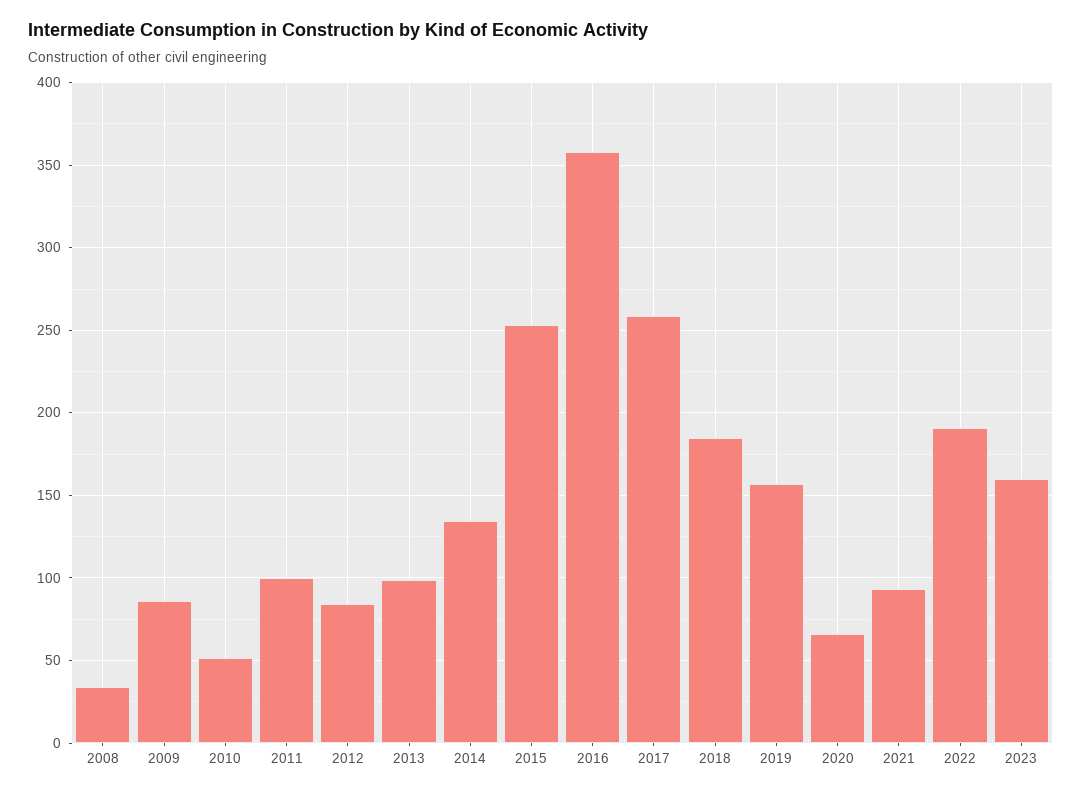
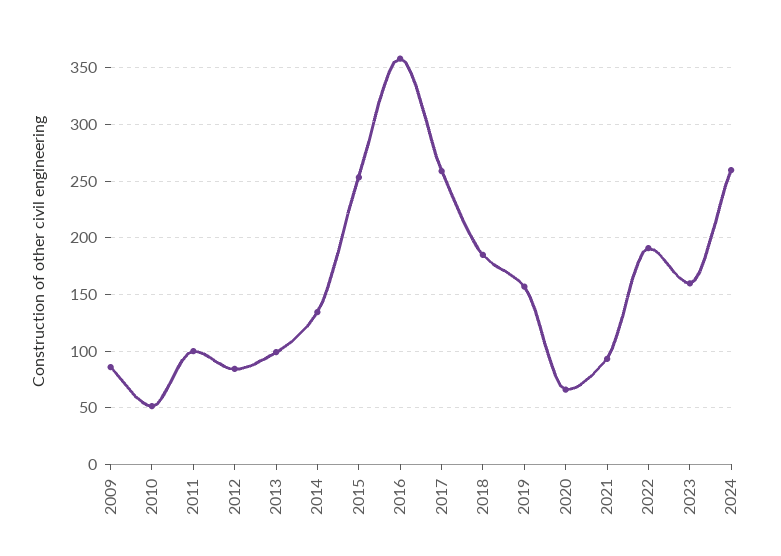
2008: 35 -> none
2024: none -> 260

